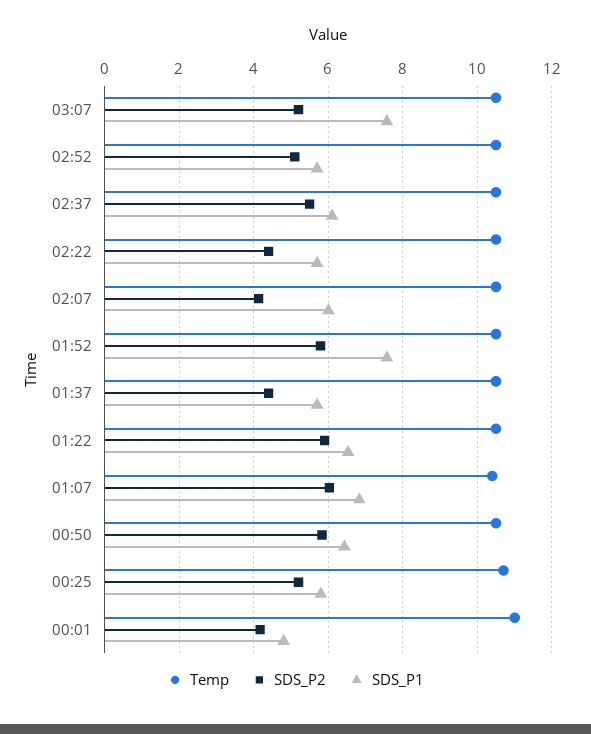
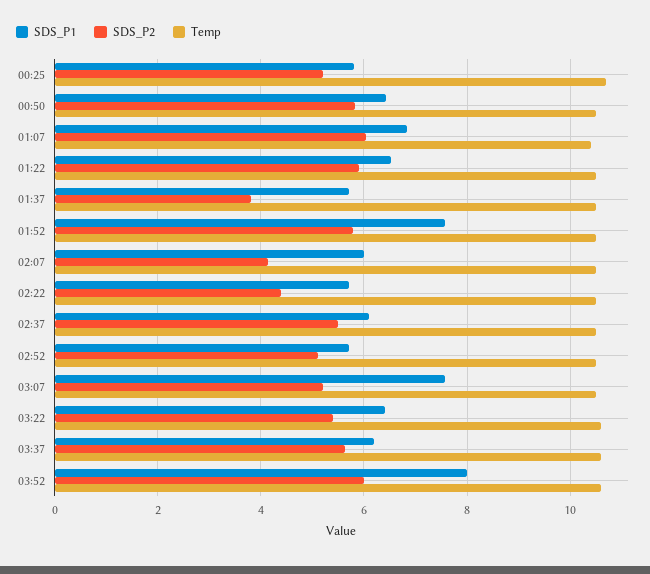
SDS_P2, 01:37: 4.4 -> 3.8
Temp, 00:01: 11 -> none
SDS_P2, 00:01: 4.2 -> none
SDS_P1, 00:01: 4.8 -> none
SDS_P1, 03:22: none -> 6.4
SDS_P2, 03:22: none -> 5.4
Temp, 03:22: none -> 10.6
SDS_P1, 03:37: none -> 6.2
SDS_P2, 03:37: none -> 5.6
Temp, 03:37: none -> 10.6
SDS_P1, 03:52: none -> 8
SDS_P2, 03:52: none -> 6
Temp, 03:52: none -> 10.6

